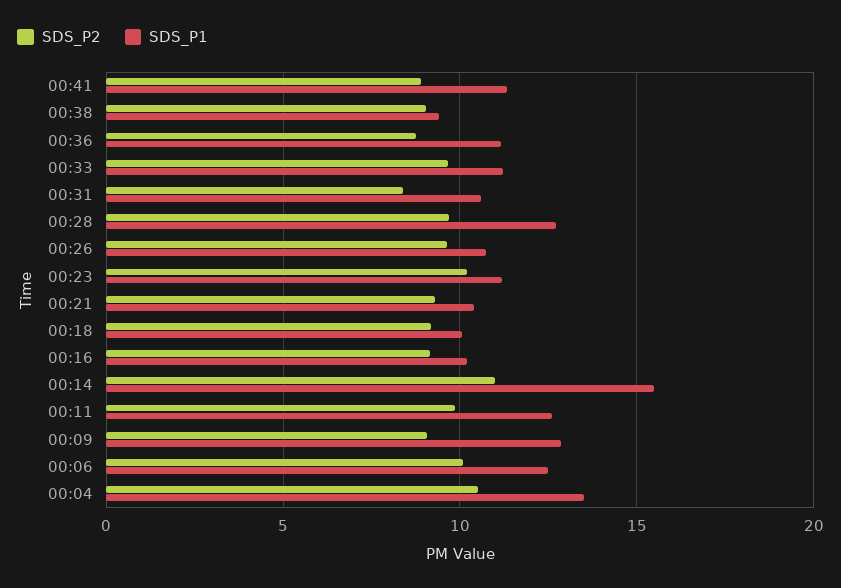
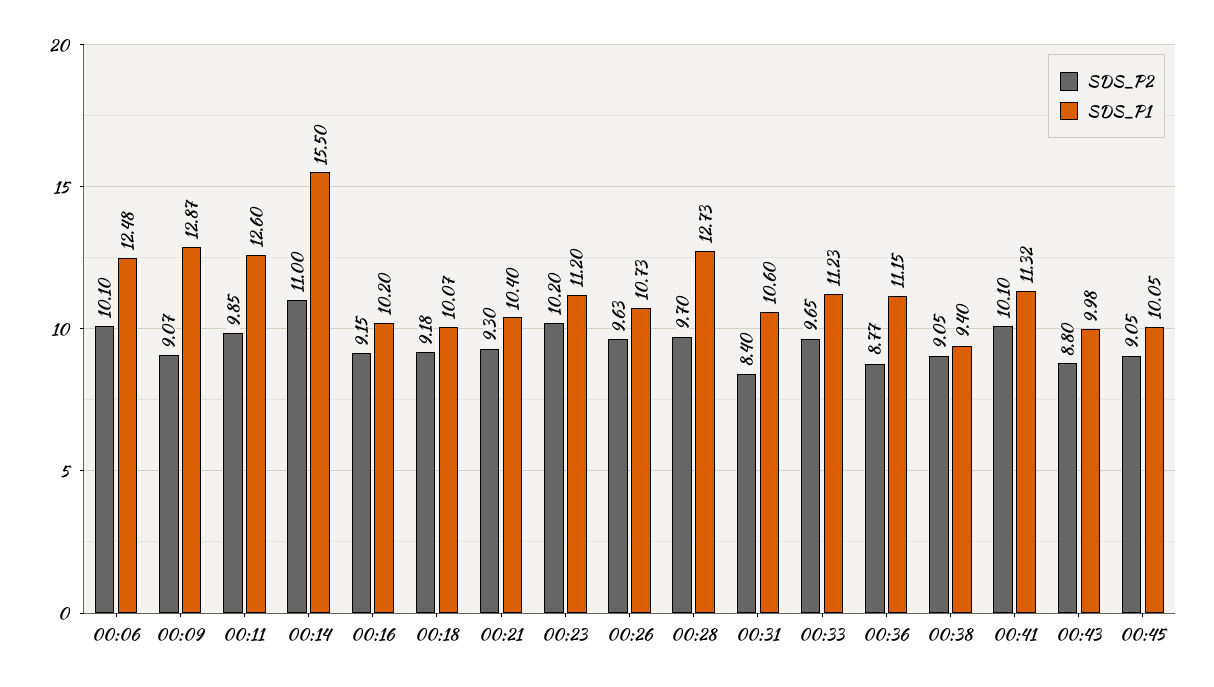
SDS_P2, 00:41: 9 -> 10.1
SDS_P2, 00:04: 10.5 -> none
SDS_P1, 00:04: 13.5 -> none
SDS_P2, 00:43: none -> 8.8
SDS_P1, 00:43: none -> 9.98
SDS_P2, 00:45: none -> 9.05
SDS_P1, 00:45: none -> 10.05

